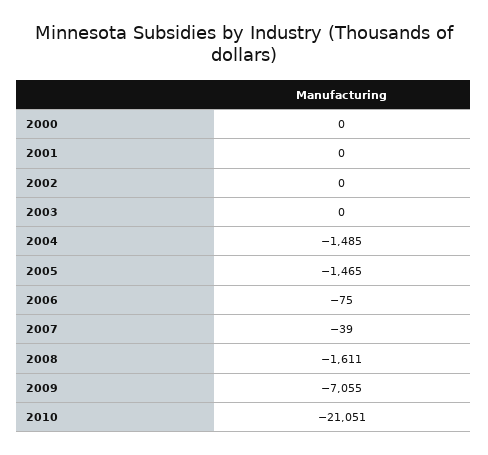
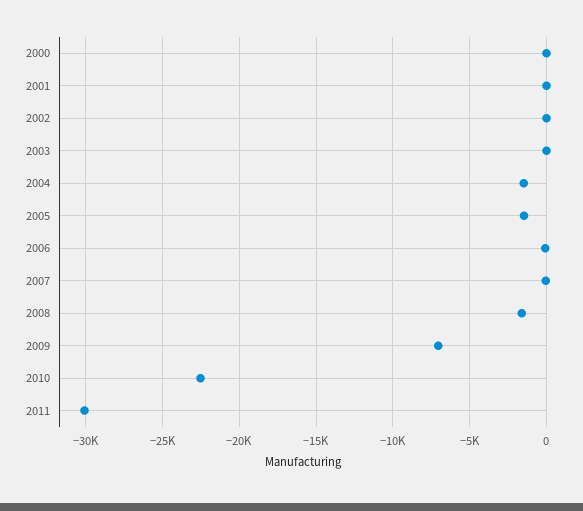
2010: -21051 -> -22500
2011: none -> -30000

